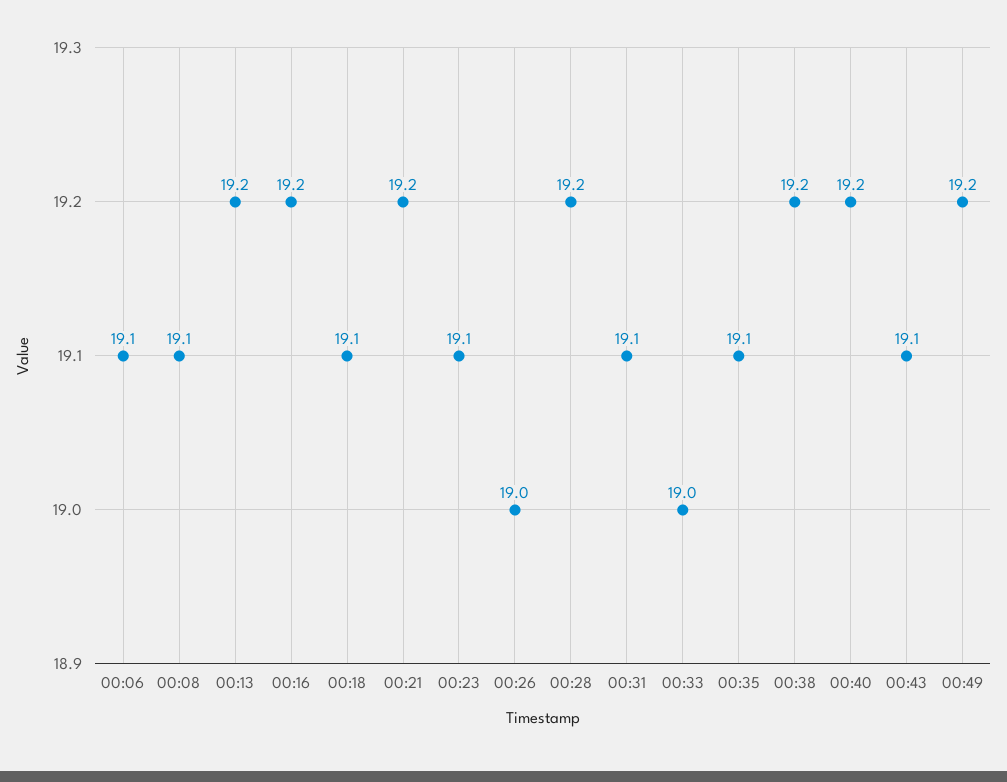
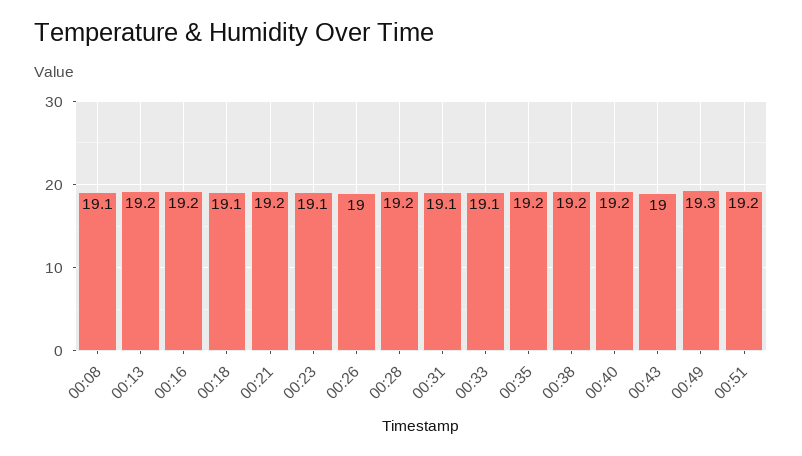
00:06: 19.1 -> none
00:33: 19 -> 19.1
00:35: 19.1 -> 19.2
00:43: 19.1 -> 19
00:49: 19.2 -> 19.3
00:51: none -> 19.2

